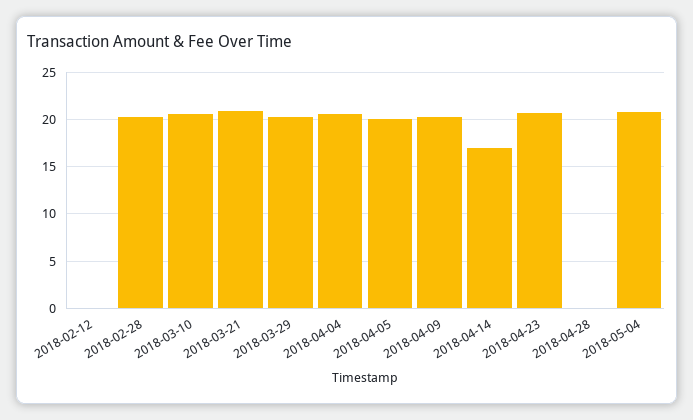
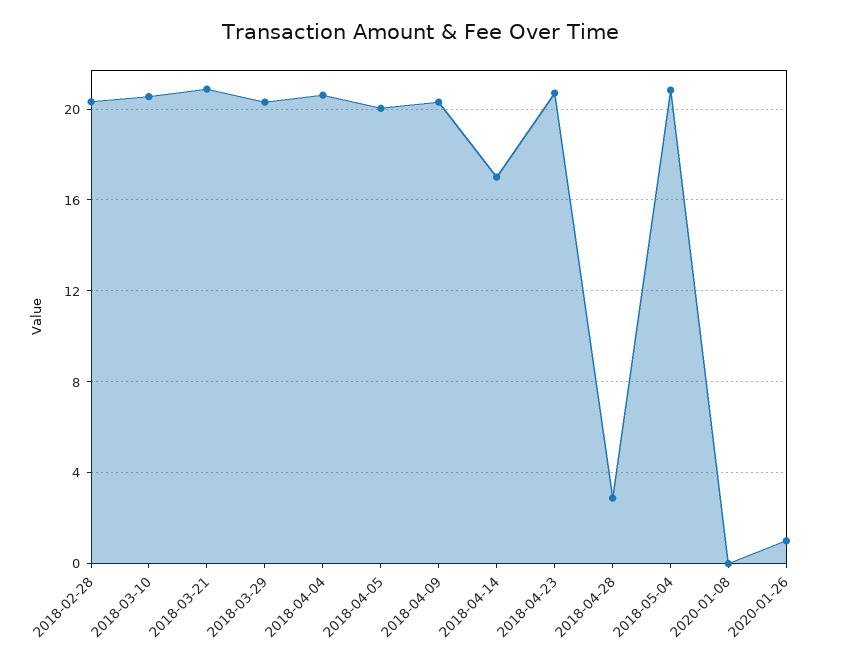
2018-02-12: 0 -> none
2018-04-28: 0 -> 3
2020-01-08: none -> 0
2020-01-26: none -> 1

